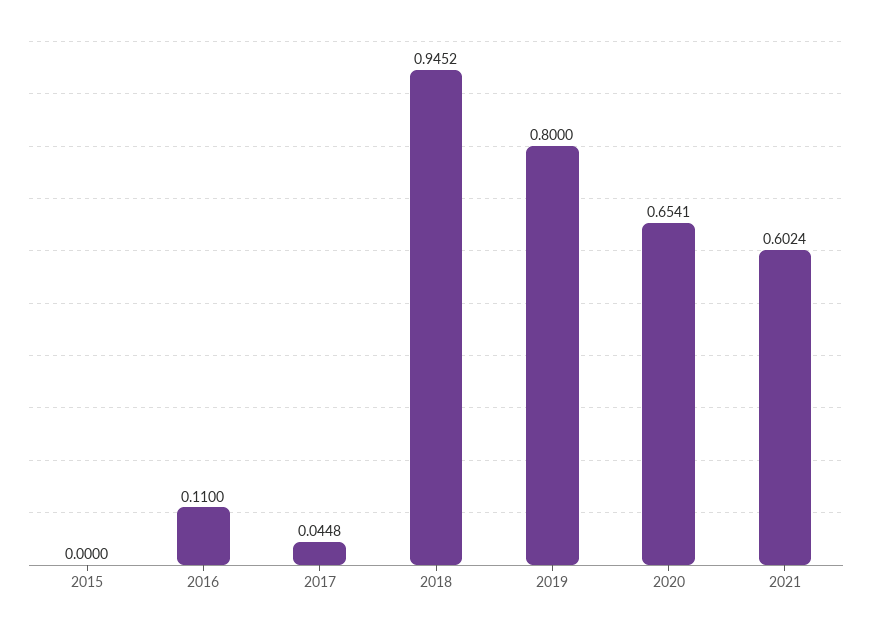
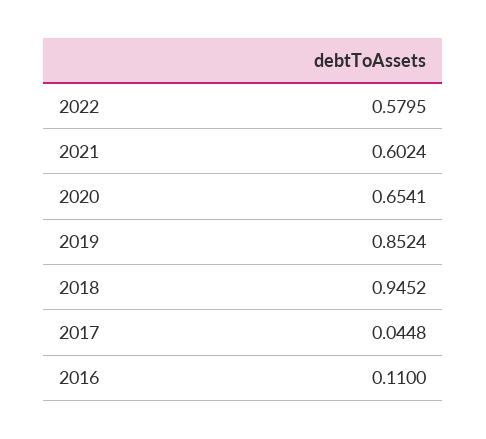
2015: 0 -> none
2019: 0.8 -> 0.8524
2022: none -> 0.5795

